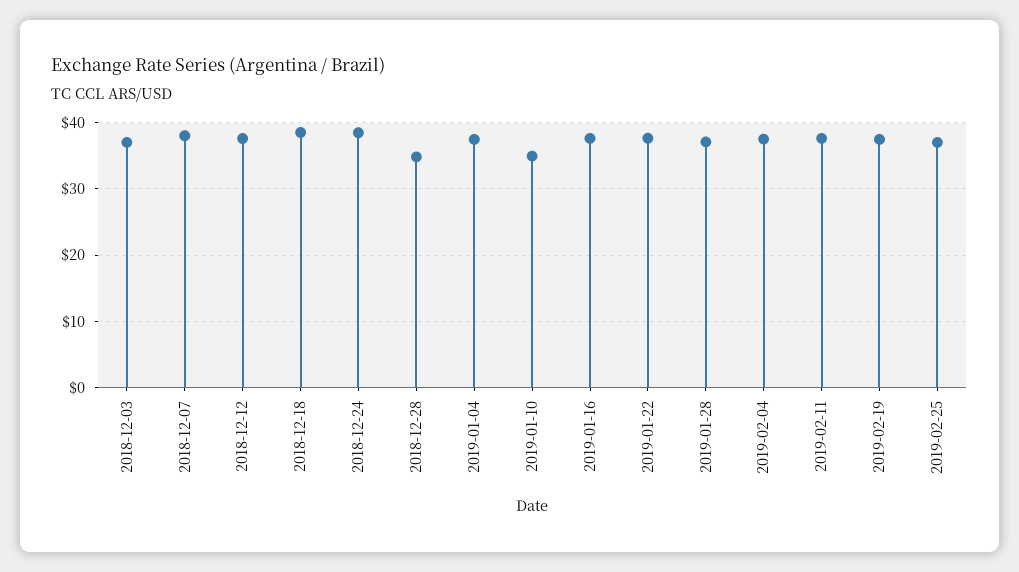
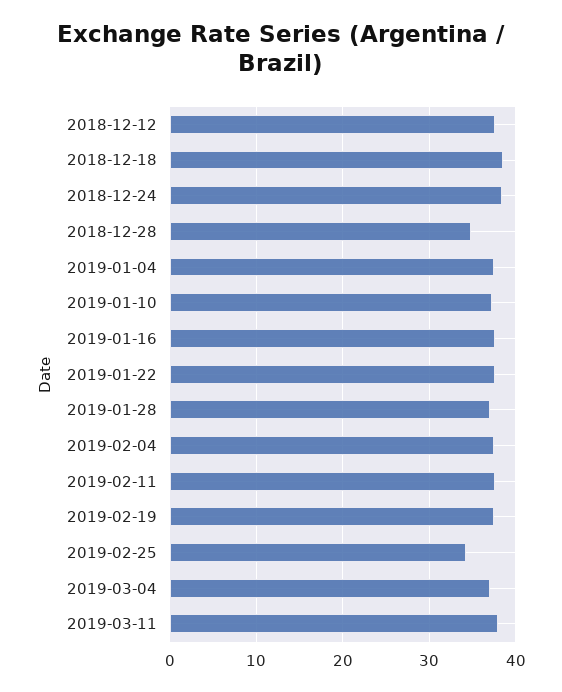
2018-12-03: 37 -> none
2018-12-07: 38 -> none
2019-01-10: 35 -> 37
2019-02-25: 37 -> 34
2019-03-04: none -> 37
2019-03-11: none -> 38

